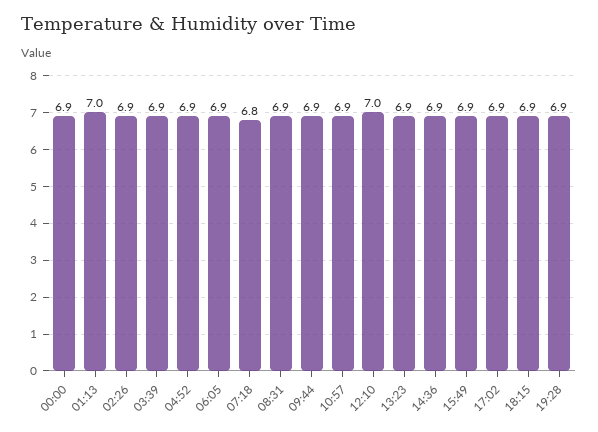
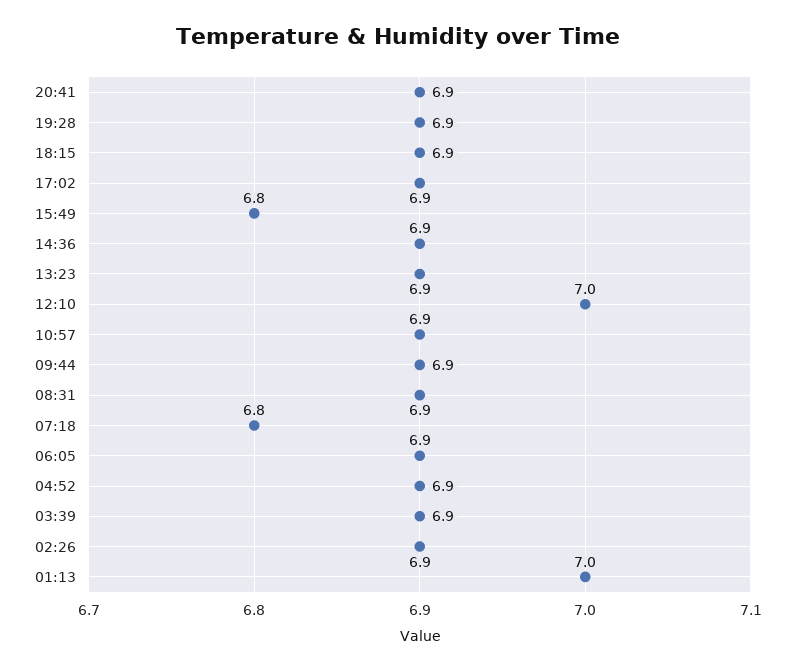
00:00: 6.9 -> none
15:49: 6.9 -> 6.8
20:41: none -> 6.9

